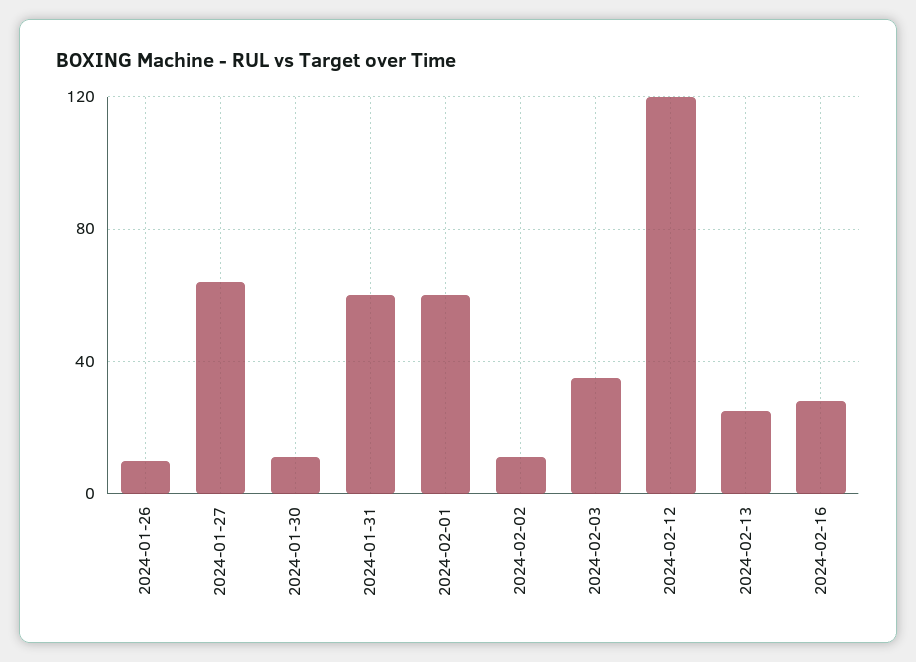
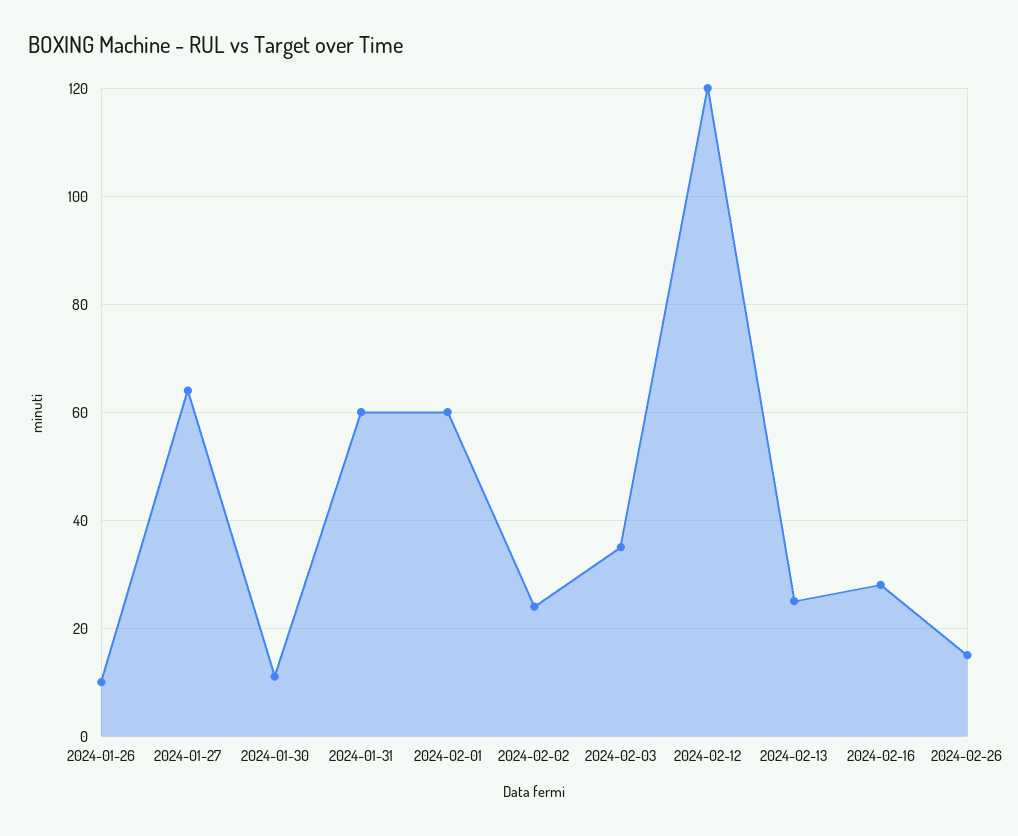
2024-02-02: 10 -> 25
2024-02-26: none -> 15

